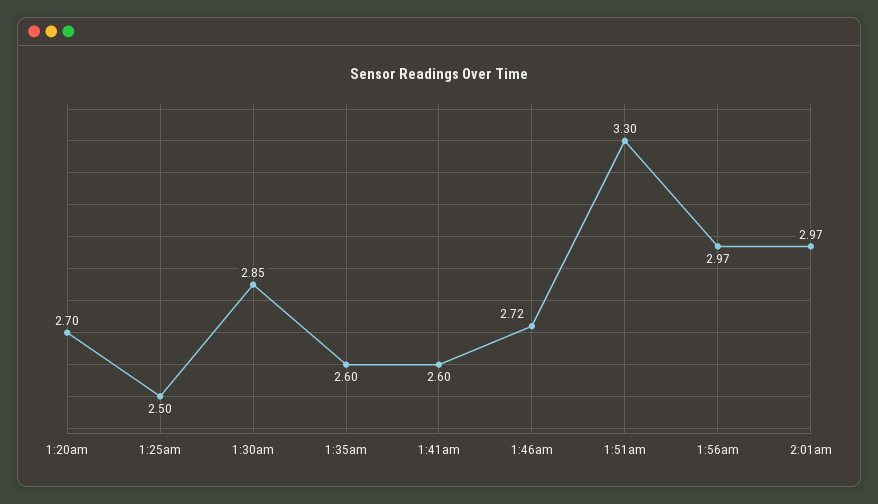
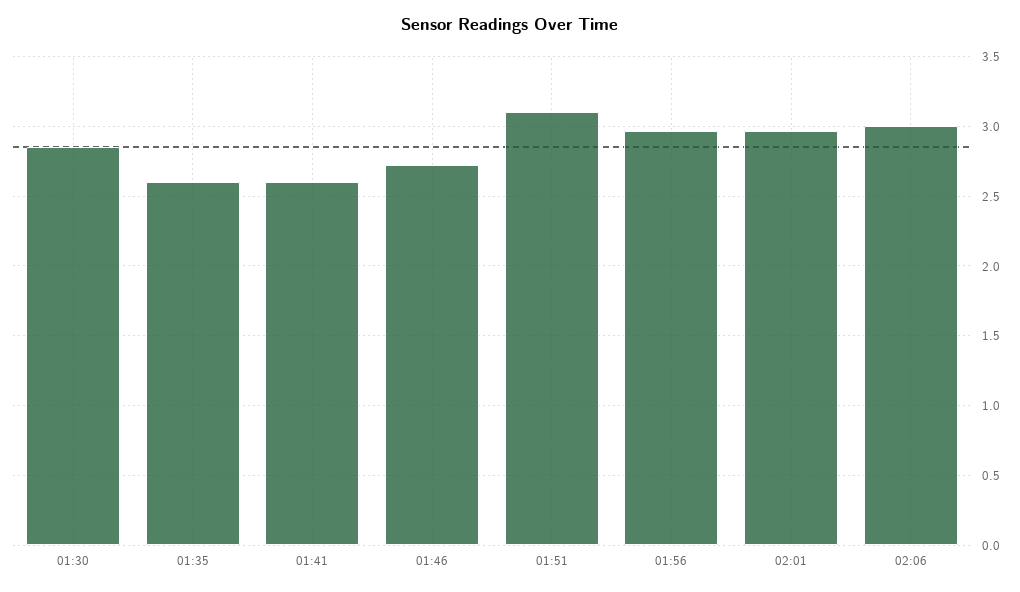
1:20am: 2.7 -> none
1:25am: 2.5 -> none
1:51am: 3.3 -> 3.1
02:06: none -> 3

